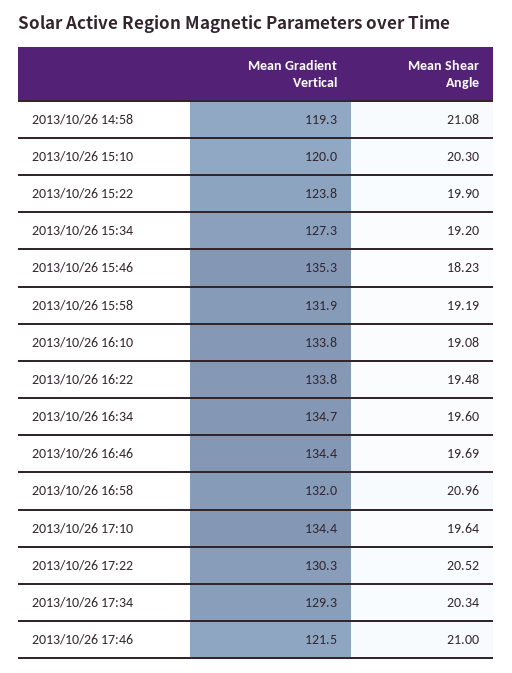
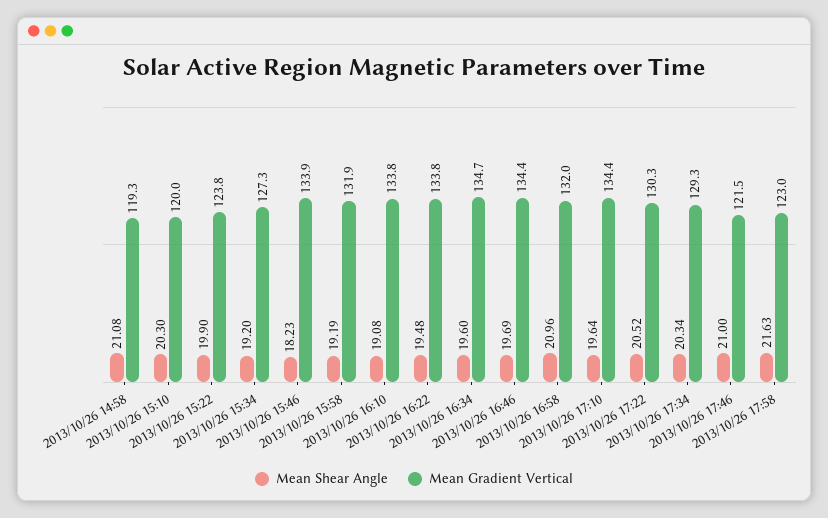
Mean Gradient Vertical, 2013/10/26 15:46: 135.3 -> 133.9
Mean Shear Angle, 2013/10/26 17:58: none -> 21.63
Mean Gradient Vertical, 2013/10/26 17:58: none -> 123

